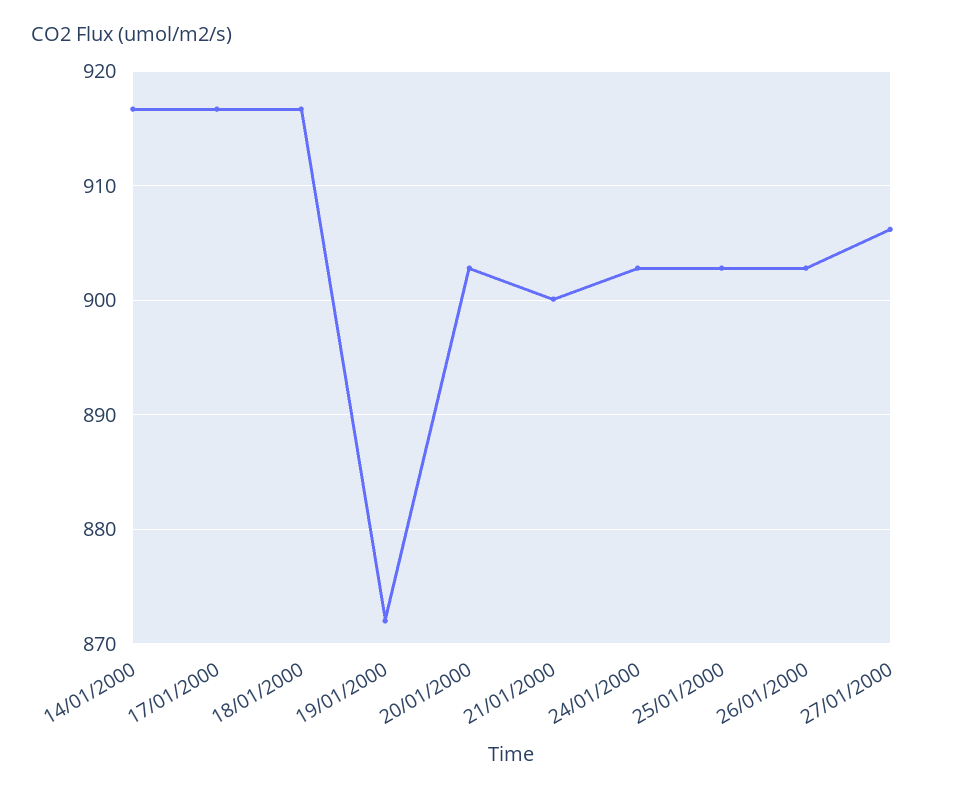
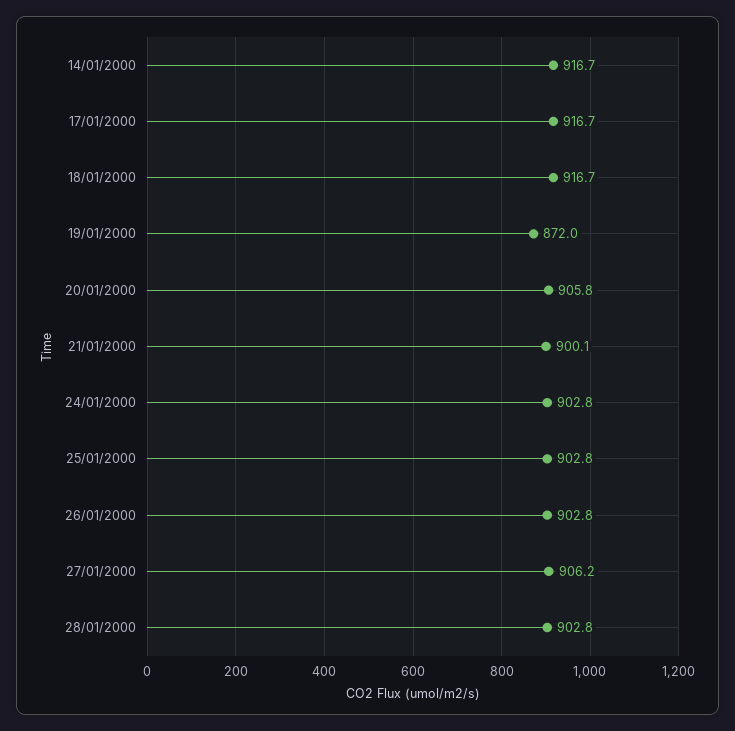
20/01/2000: 903 -> 905.8
28/01/2000: none -> 902.8

